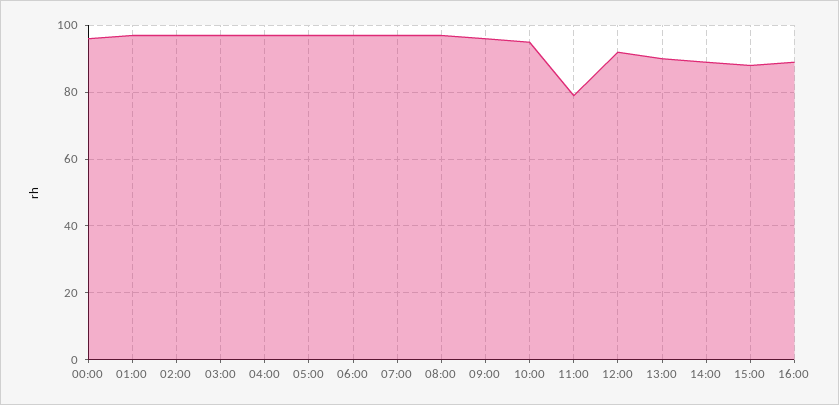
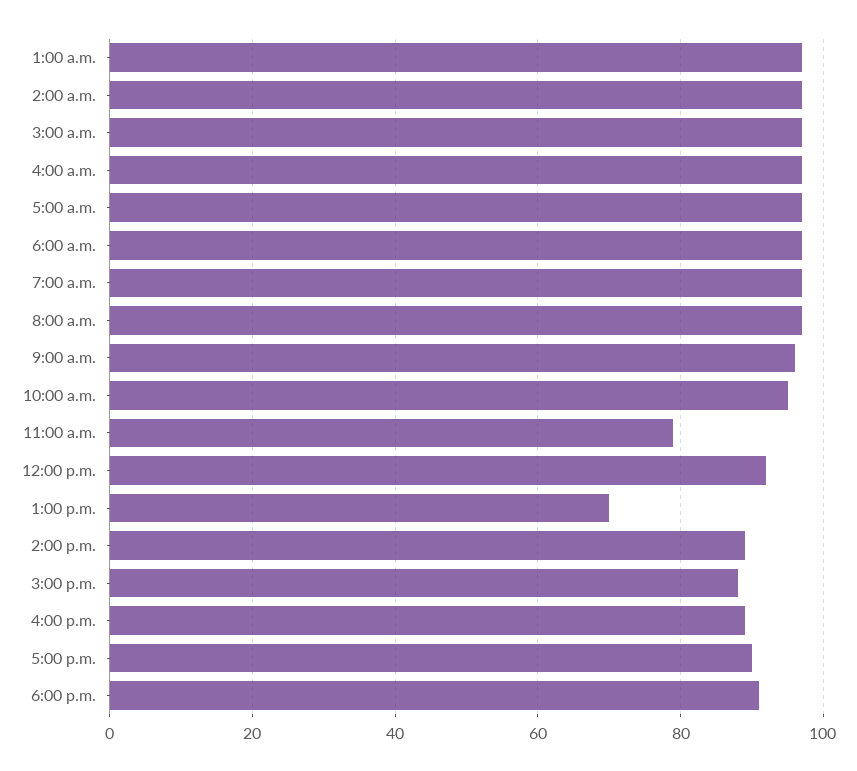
00:00: 95 -> none
13:00: 90 -> 70
5:00 p.m.: none -> 90
6:00 p.m.: none -> 90

